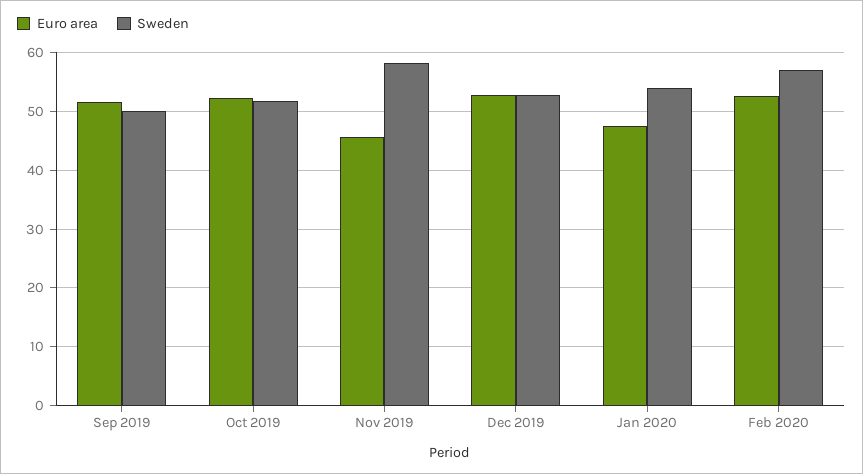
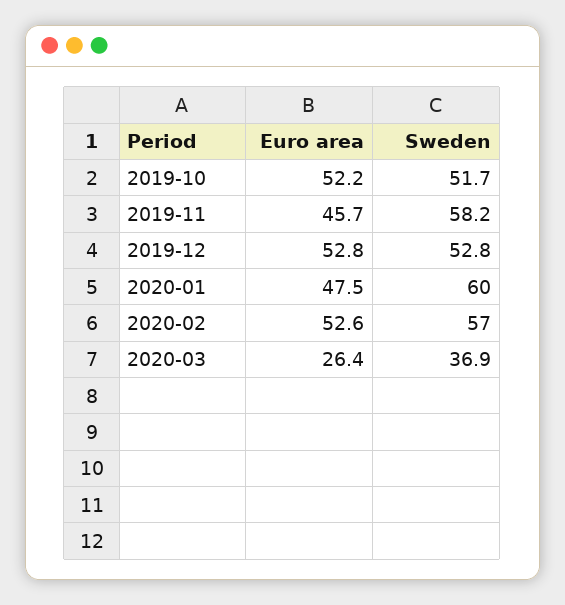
Euro area, Sep 2019: 52 -> none
Sweden, Sep 2019: 50 -> none
Sweden, Jan 2020: 54 -> 60
Euro area, 2020-03: none -> 26.4
Sweden, 2020-03: none -> 36.9

